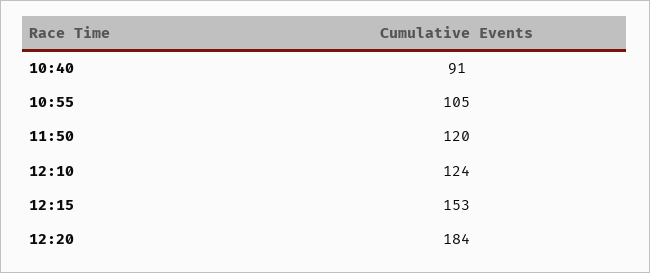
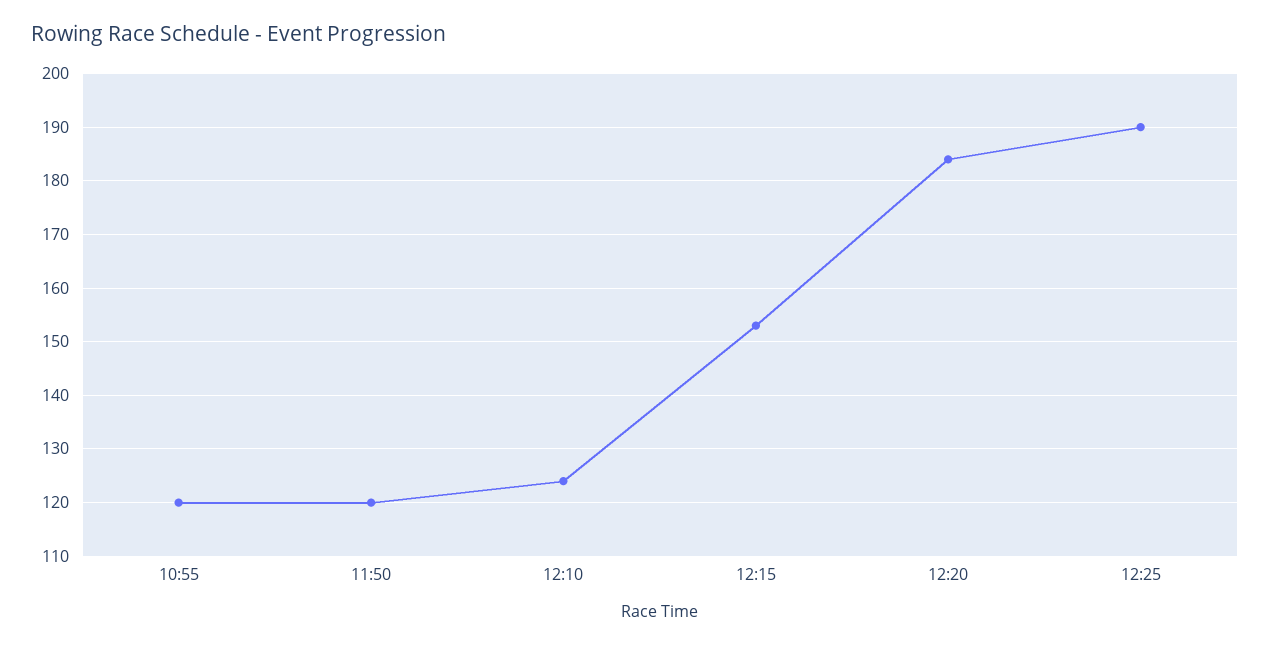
10:40: 91 -> none
10:55: 105 -> 120
12:25: none -> 190

